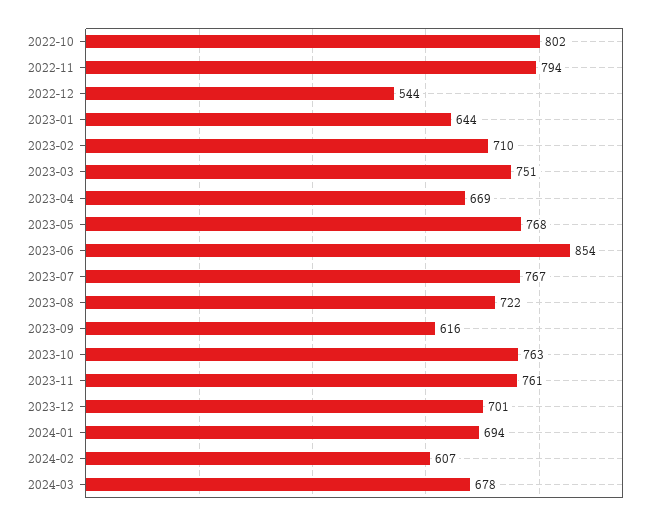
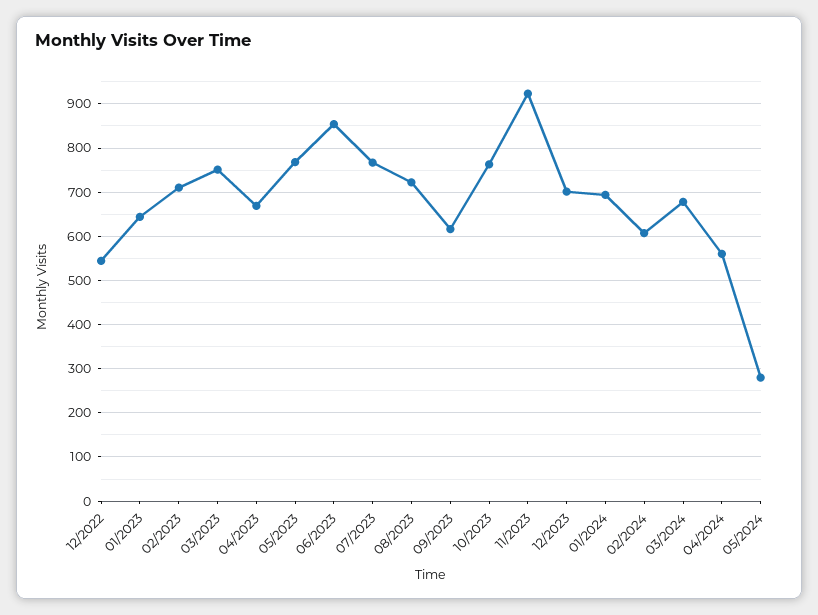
2022-10: 802 -> none
2022-11: 794 -> none
2023-11: 761 -> 920
04/2024: none -> 560
05/2024: none -> 280

